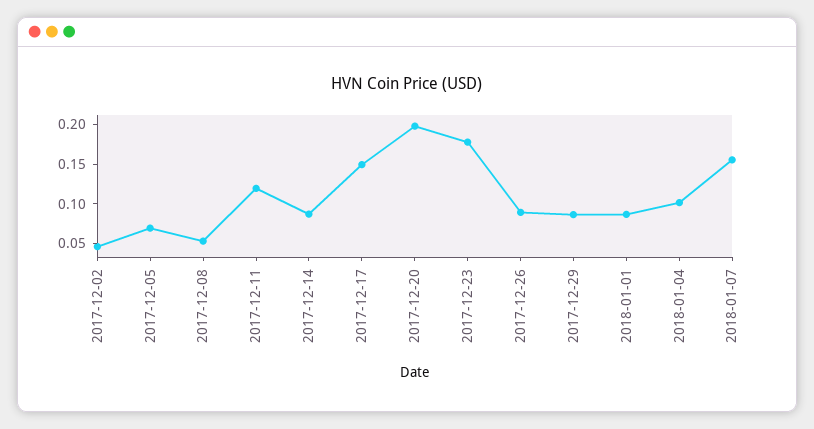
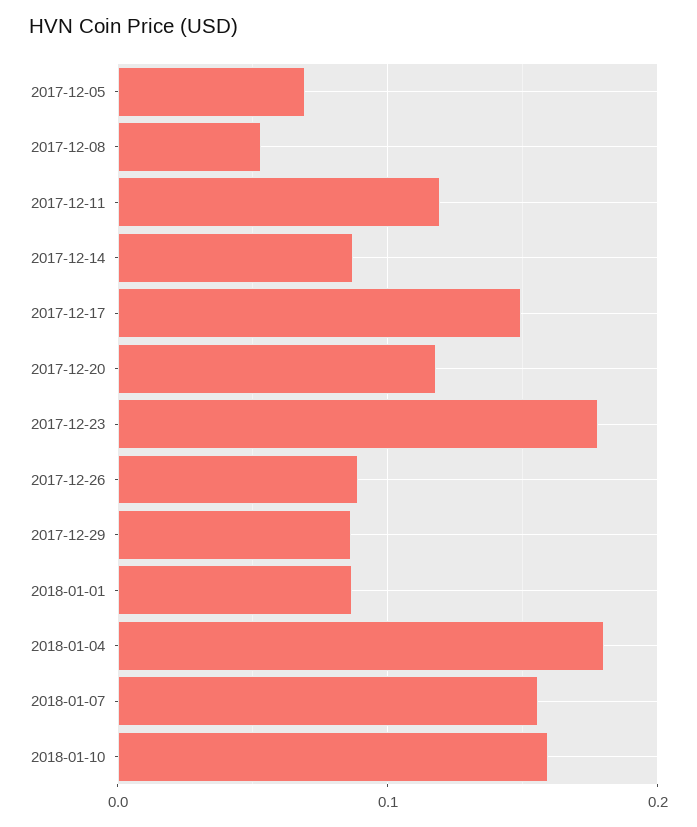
2017-12-02: 0.05 -> none
2017-12-20: 0.2 -> 0.12
2018-01-04: 0.1 -> 0.18
2018-01-10: none -> 0.16

